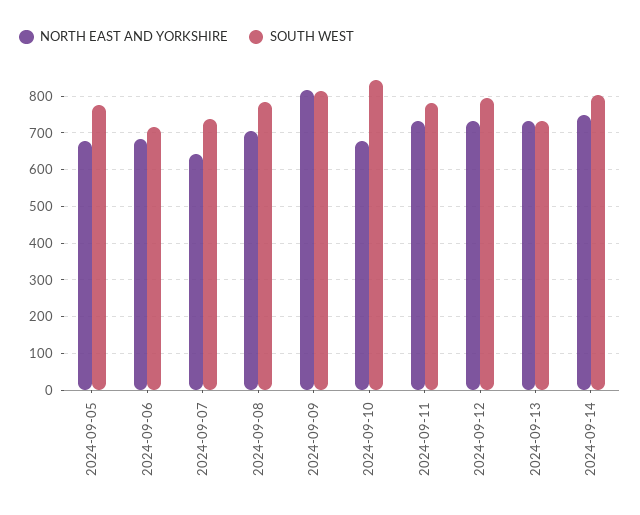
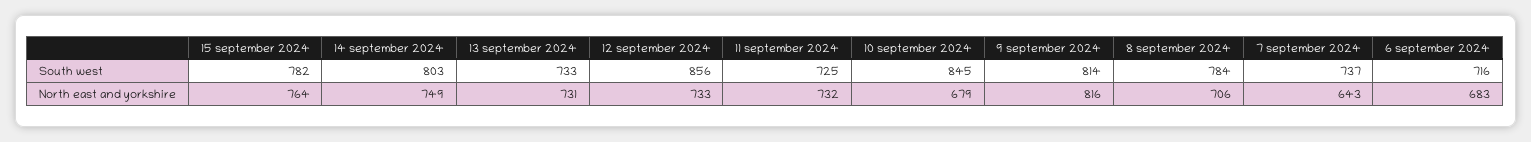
NORTH EAST AND YORKSHIRE, 2024-09-05: 680 -> none
SOUTH WEST, 2024-09-05: 780 -> none
SOUTH WEST, 2024-09-11: 780 -> 725
SOUTH WEST, 2024-09-12: 800 -> 856
SOUTH WEST, 15 september 2024: none -> 782
NORTH EAST AND YORKSHIRE, 15 september 2024: none -> 764

